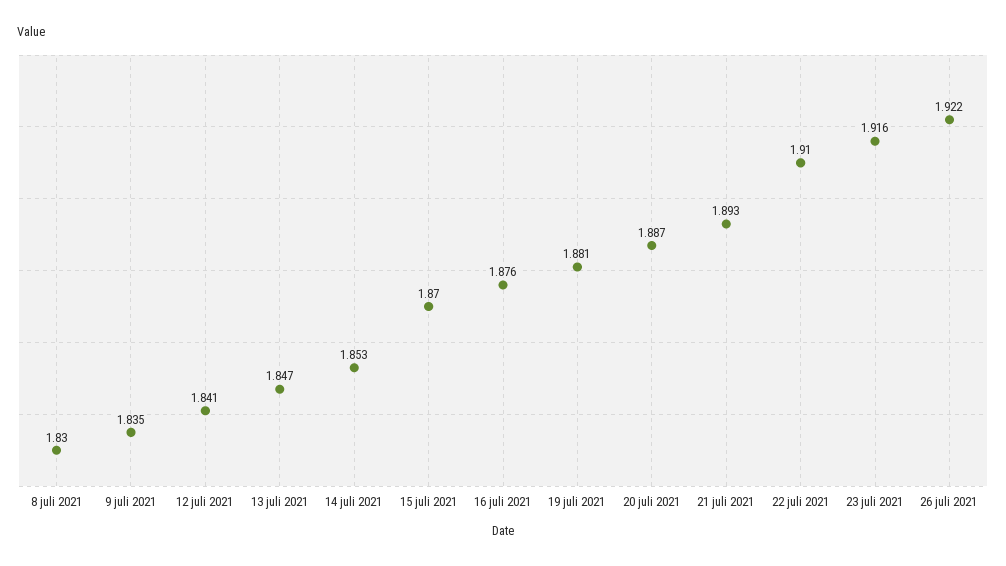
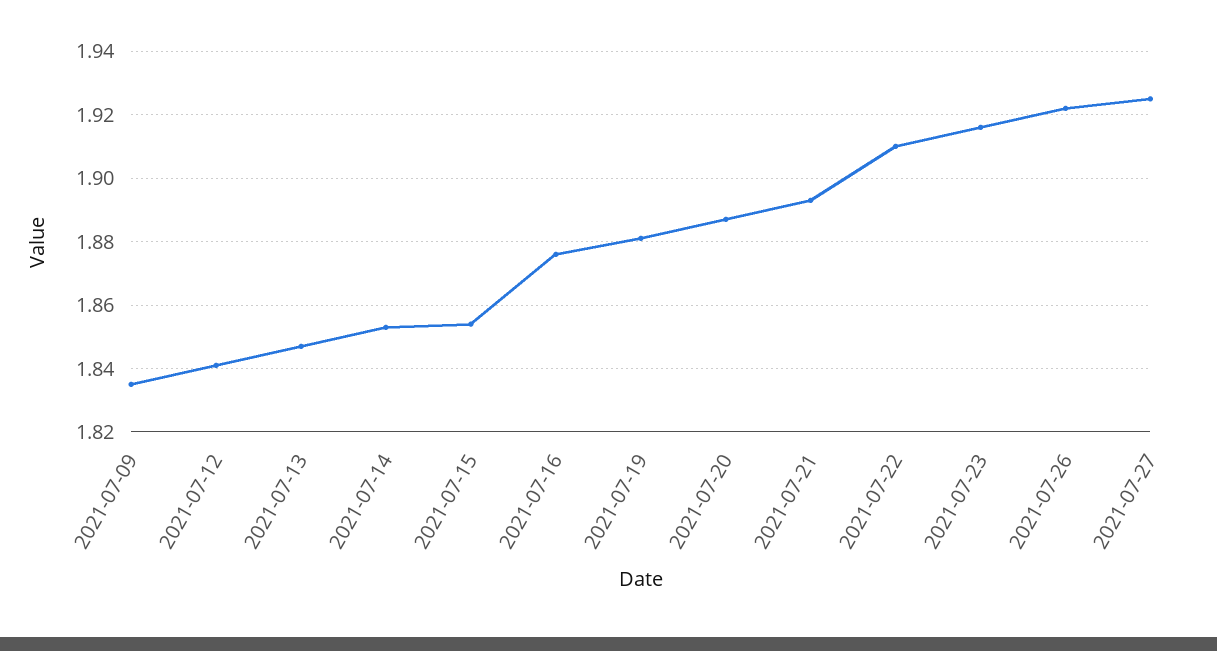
8 juli 2021: 1.83 -> none
15 juli 2021: 1.87 -> 1.855
2021-07-27: none -> 1.925

